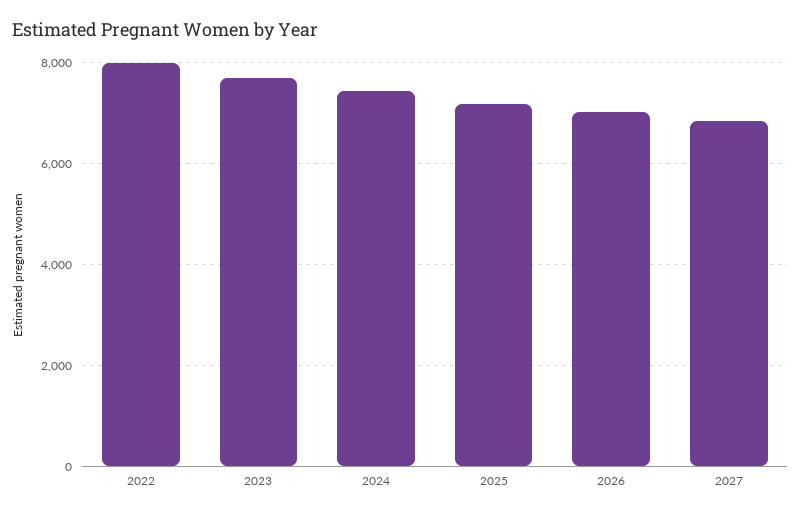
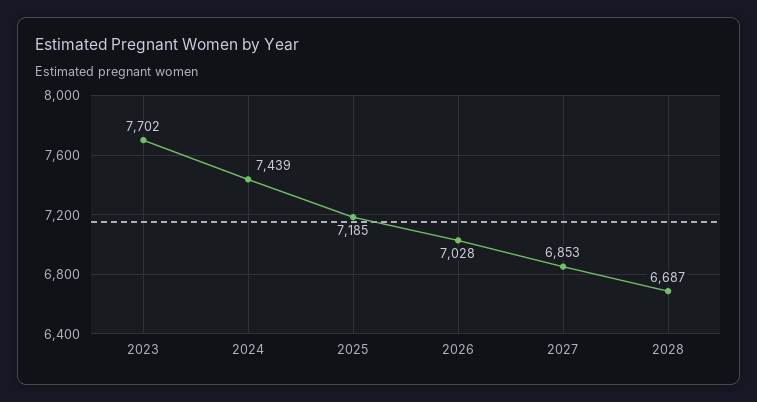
2022: 8000 -> none
2028: none -> 6687

